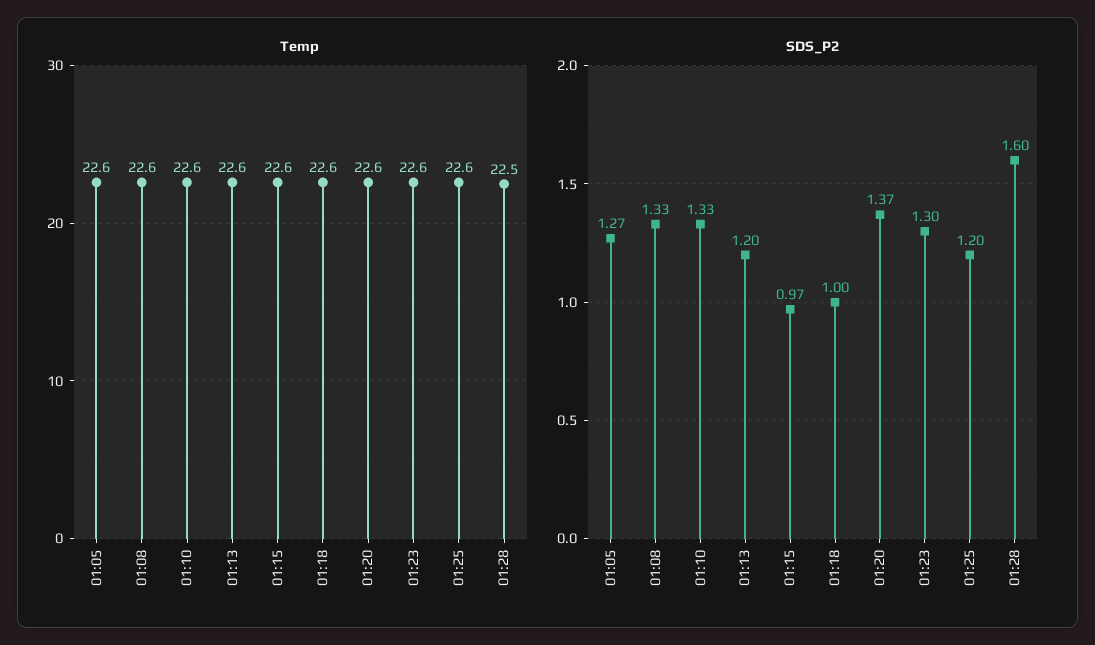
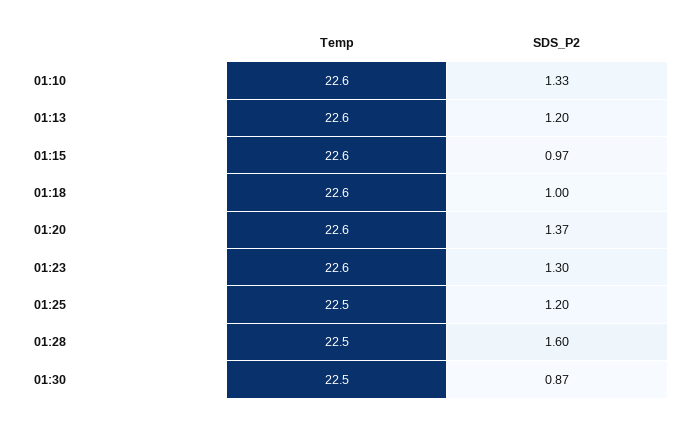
Temp, 01:05: 22.6 -> none
Temp, 01:08: 22.6 -> none
Temp, 01:25: 22.6 -> 22.5
SDS_P2, 01:05: 1.27 -> none
SDS_P2, 01:08: 1.33 -> none
Temp, 01:30: none -> 22.5
SDS_P2, 01:30: none -> 0.87

